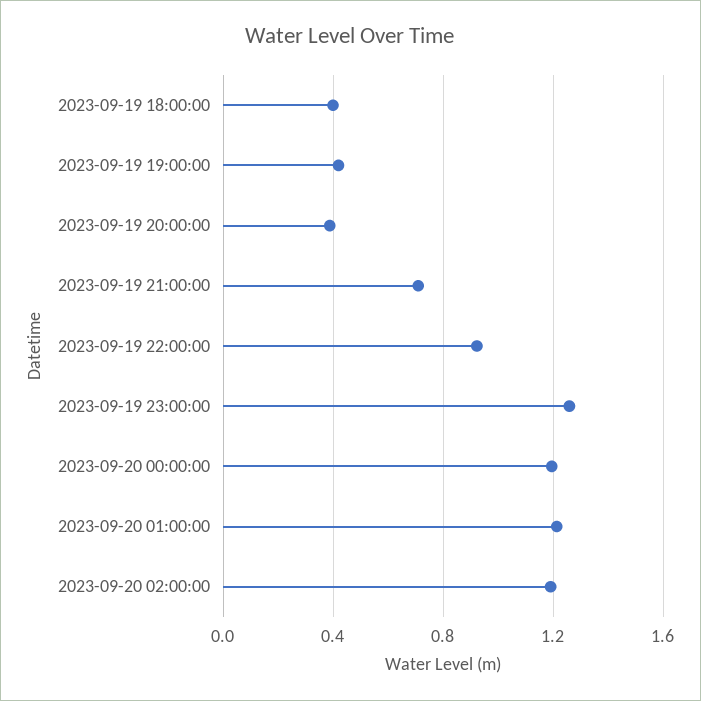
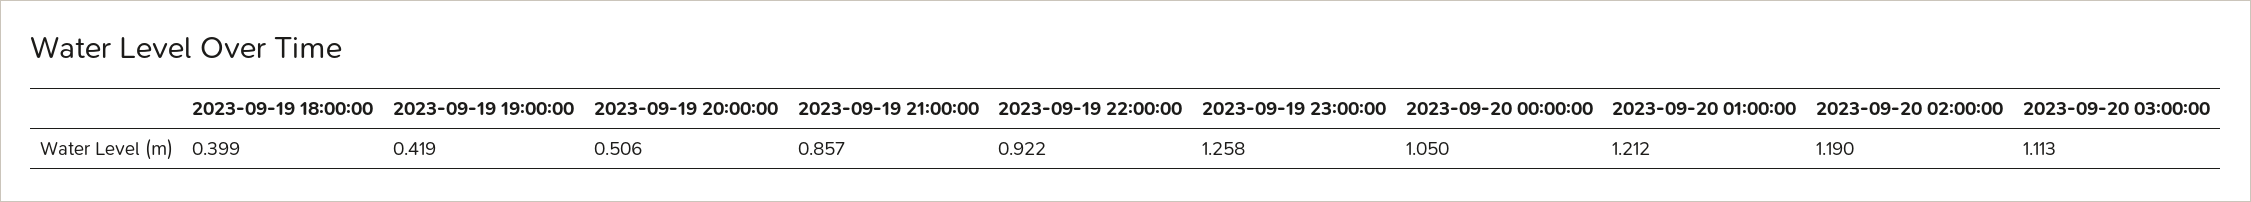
2023-09-19 20:00:00: 0.4 -> 0.506
2023-09-19 21:00:00: 0.7 -> 0.857
2023-09-20 00:00:00: 1.2 -> 1.05
2023-09-20 03:00:00: none -> 1.113

